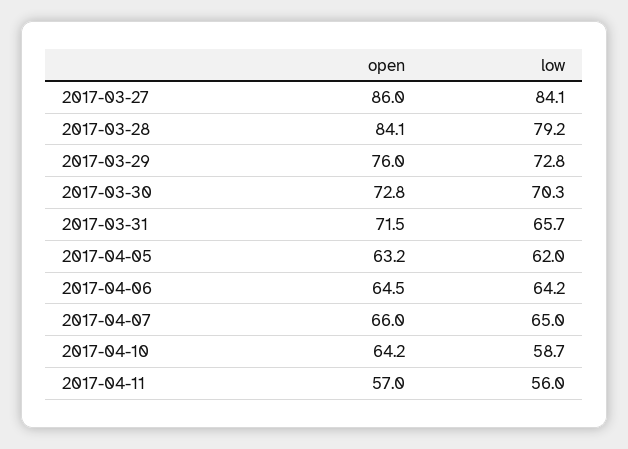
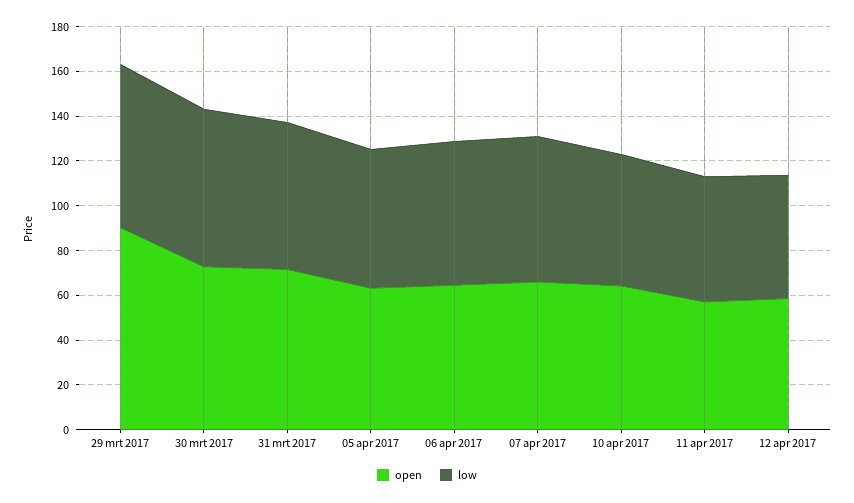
open, 2017-03-27: 86 -> none
low, 2017-03-27: 84.1 -> none
open, 2017-03-28: 84.1 -> none
low, 2017-03-28: 79.2 -> none
open, 2017-03-29: 76 -> 90
open, 12 apr 2017: none -> 60
low, 12 apr 2017: none -> 55

